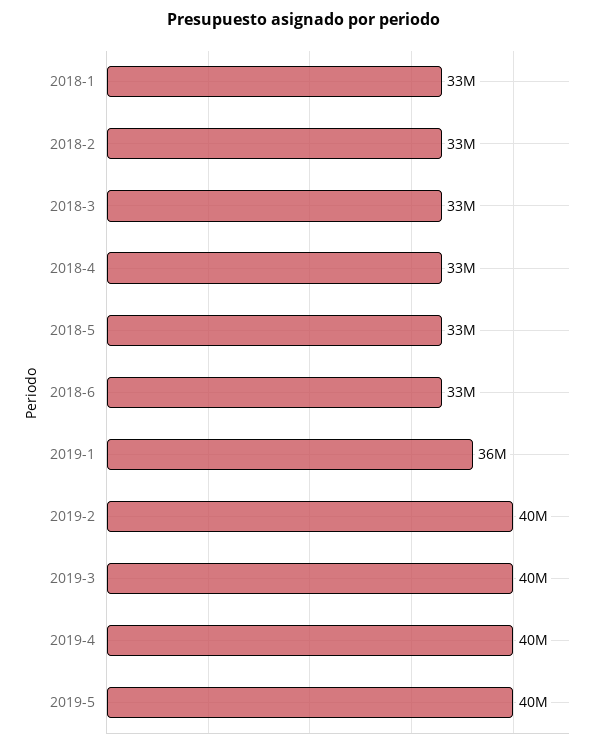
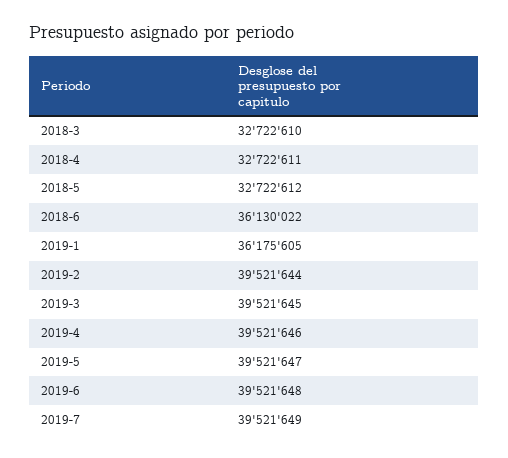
2018-1: 33000000 -> none
2018-2: 33000000 -> none
2018-6: 33000000 -> 36130022
2019-6: none -> 39521648
2019-7: none -> 39521649

